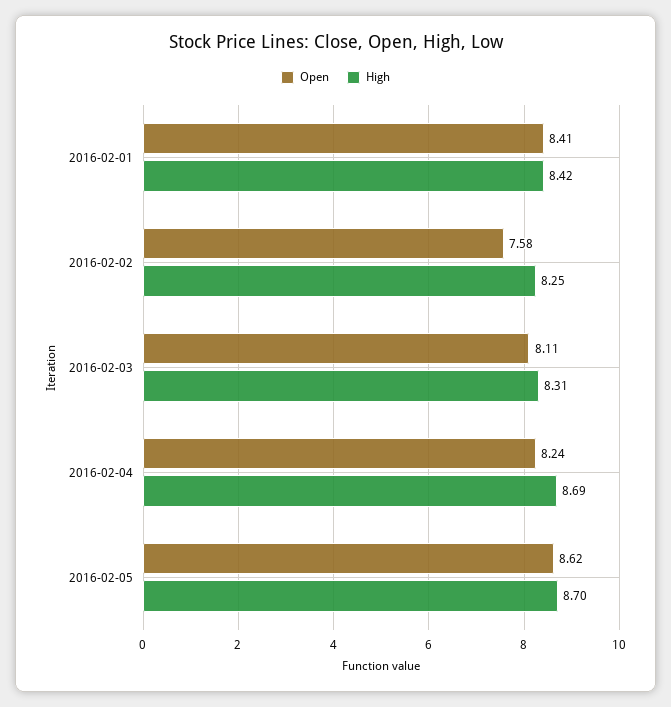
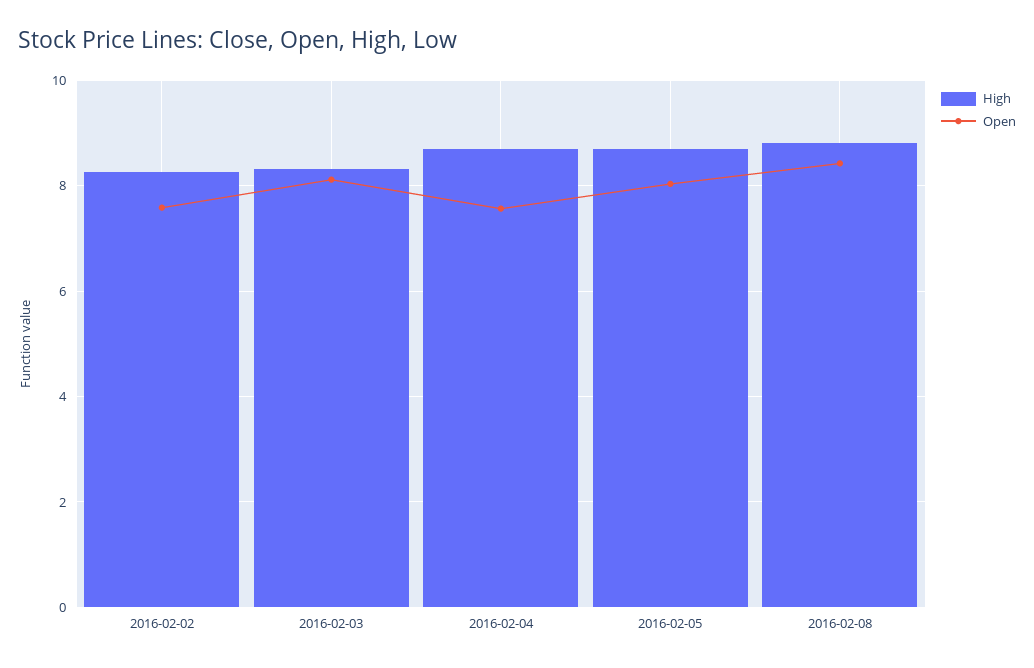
Open, 2016-02-01: 8.41 -> none
High, 2016-02-01: 8.42 -> none
Open, 2016-02-04: 8.24 -> 7.6
Open, 2016-02-05: 8.62 -> 8
High, 2016-02-08: none -> 8.8
Open, 2016-02-08: none -> 8.4

